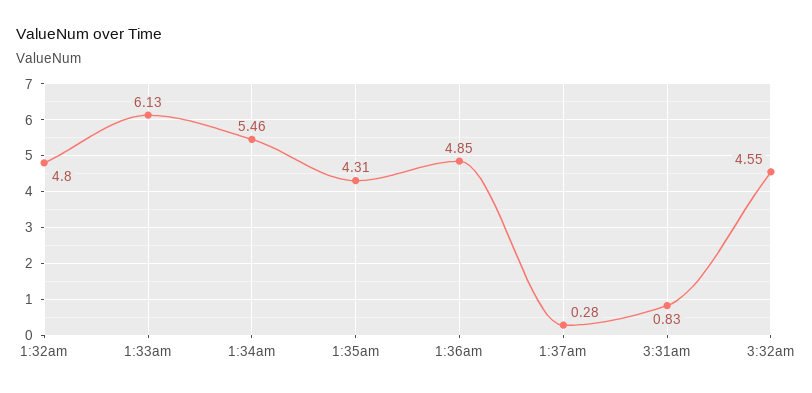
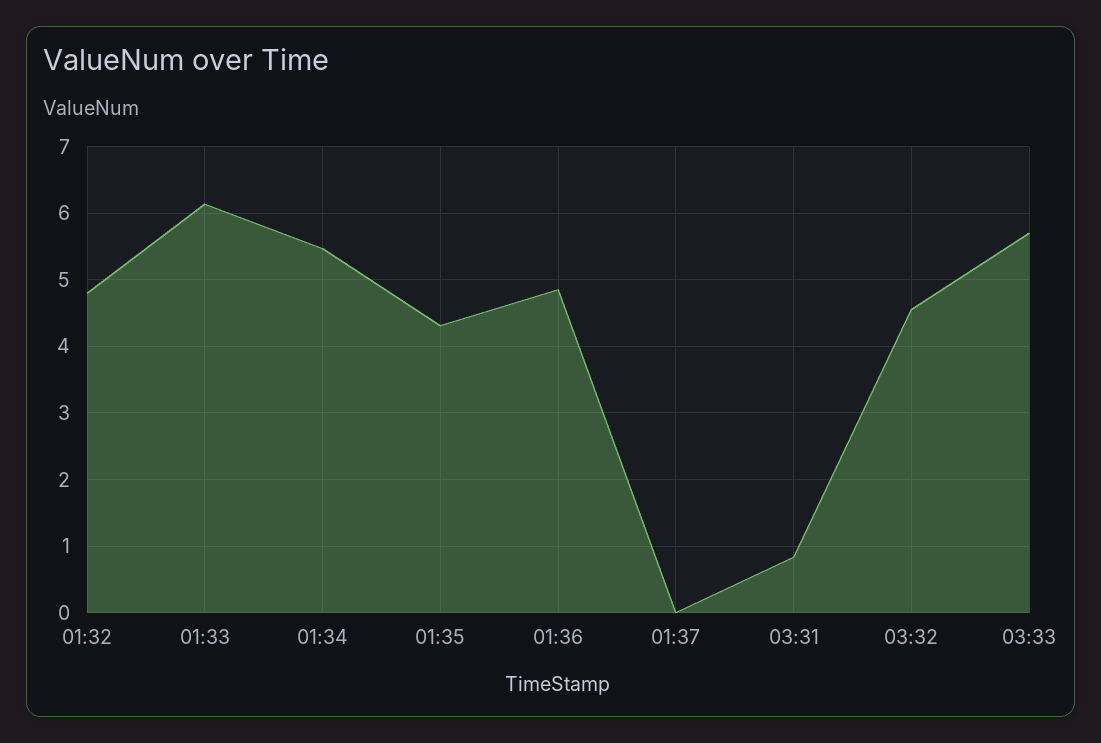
1:37am: 0.28 -> 0
03:33: none -> 5.7

